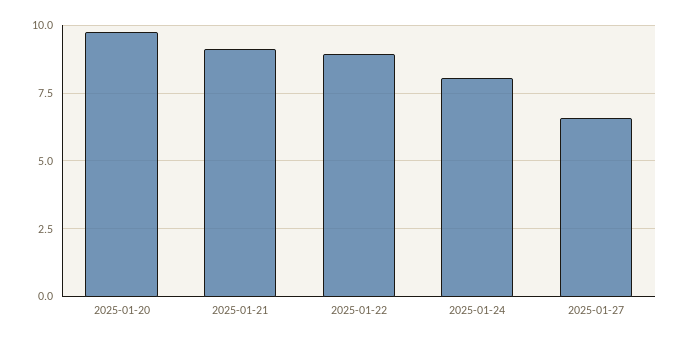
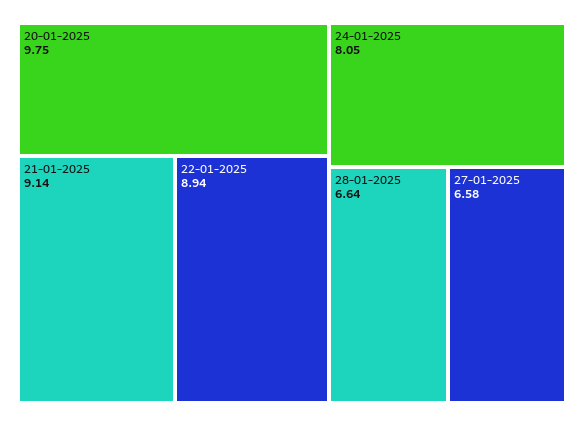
28-01-2025: none -> 6.64

